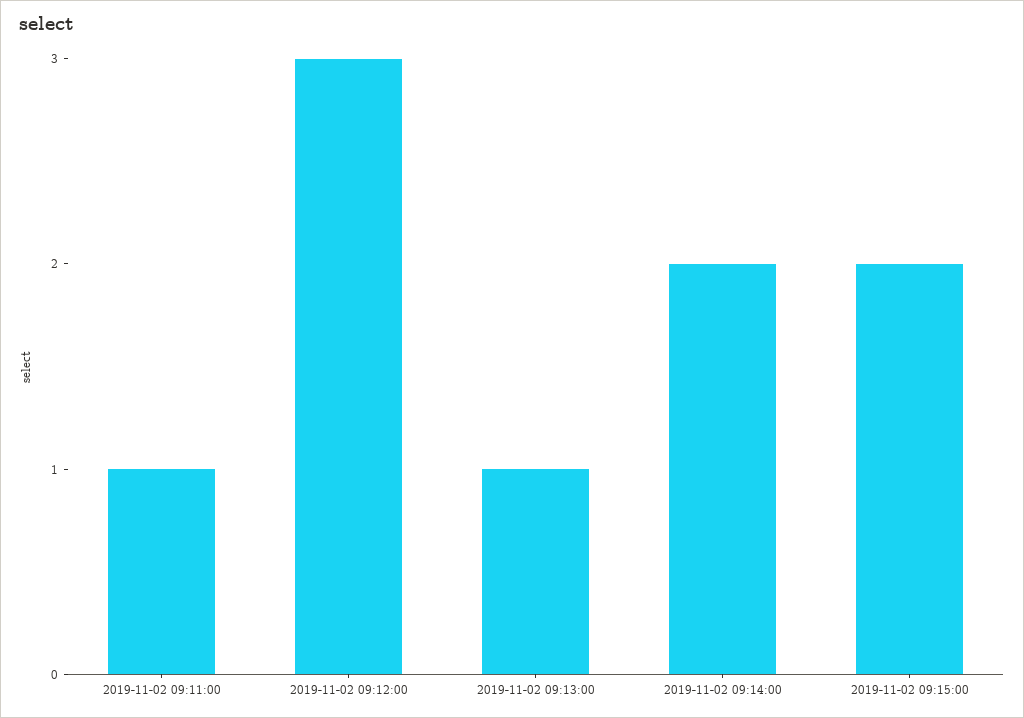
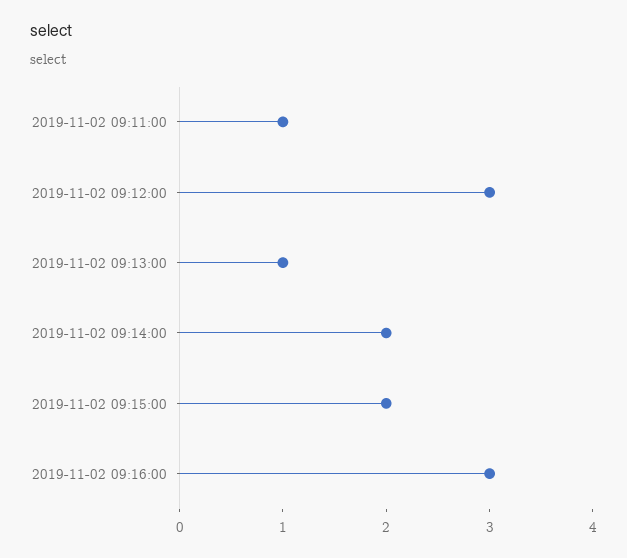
2019-11-02 09:16:00: none -> 3

